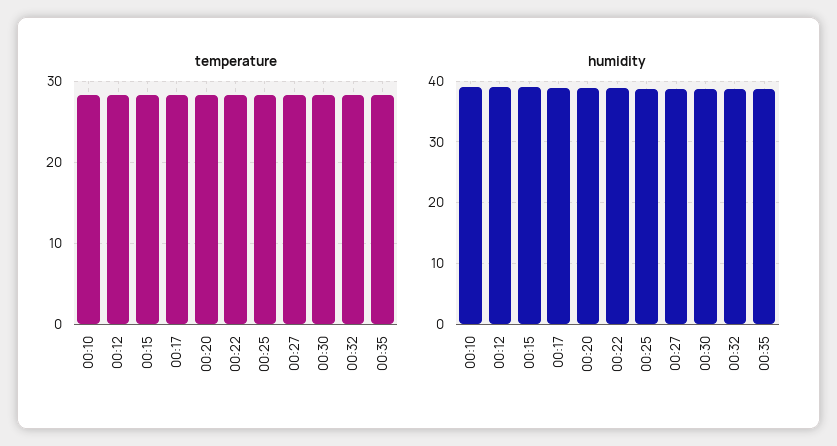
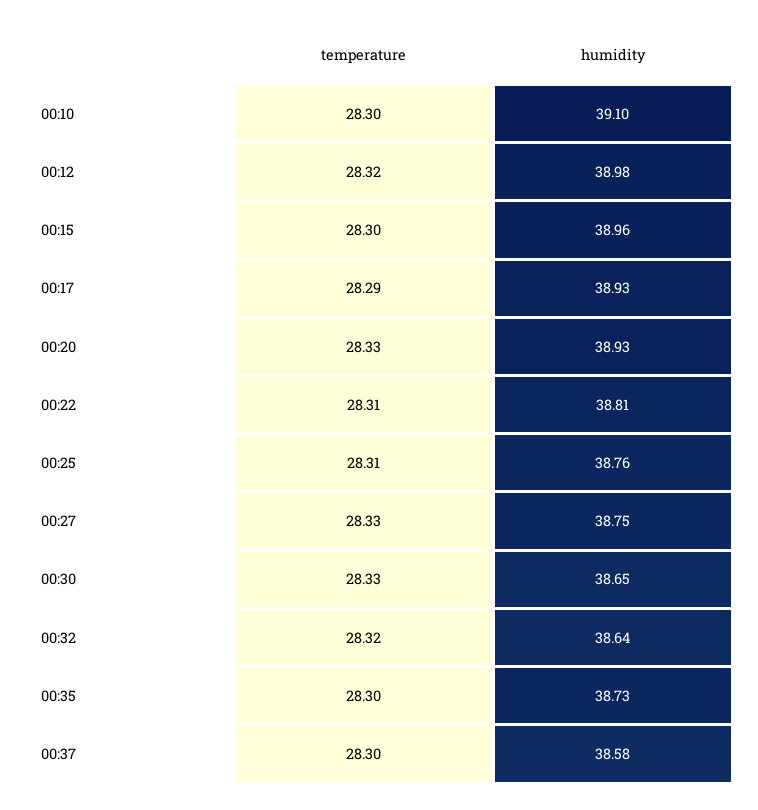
temperature, 00:37: none -> 28.3
humidity, 00:37: none -> 38.58

